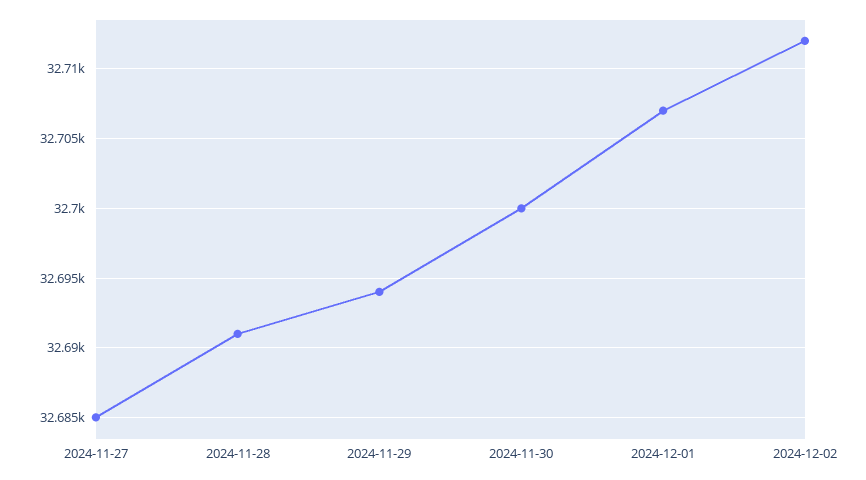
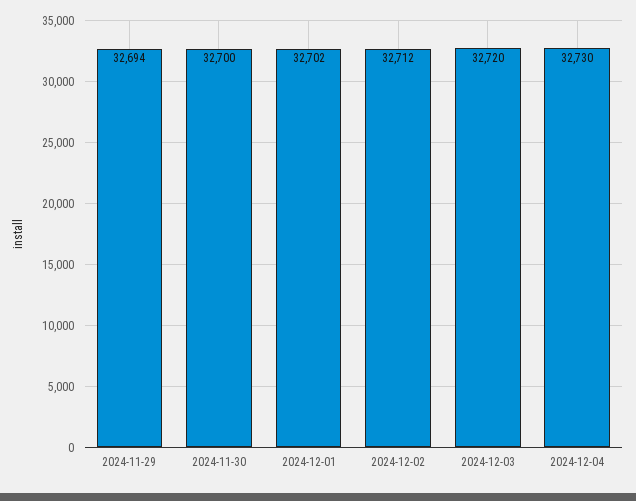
2024-11-27: 32685 -> none
2024-11-28: 32691 -> none
2024-12-01: 32707 -> 32702
2024-12-03: none -> 32720
2024-12-04: none -> 32730

